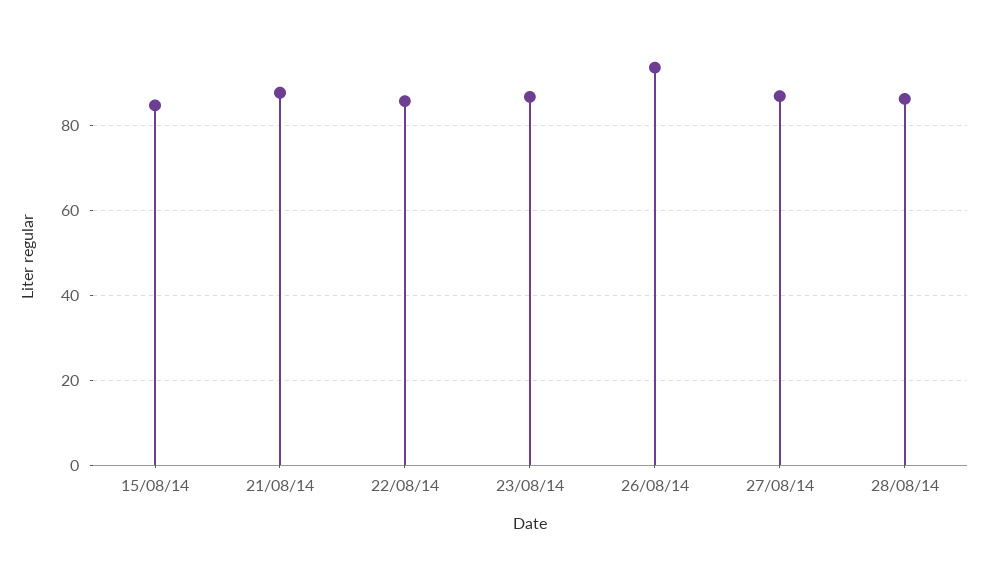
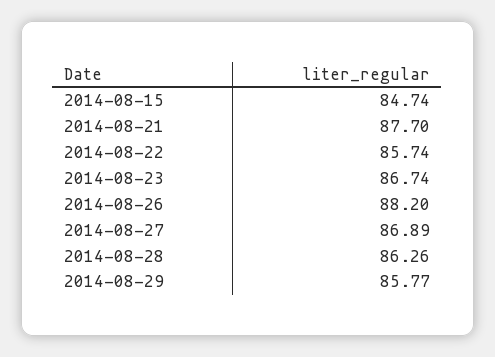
26/08/14: 94 -> 88.2
2014-08-29: none -> 85.77

